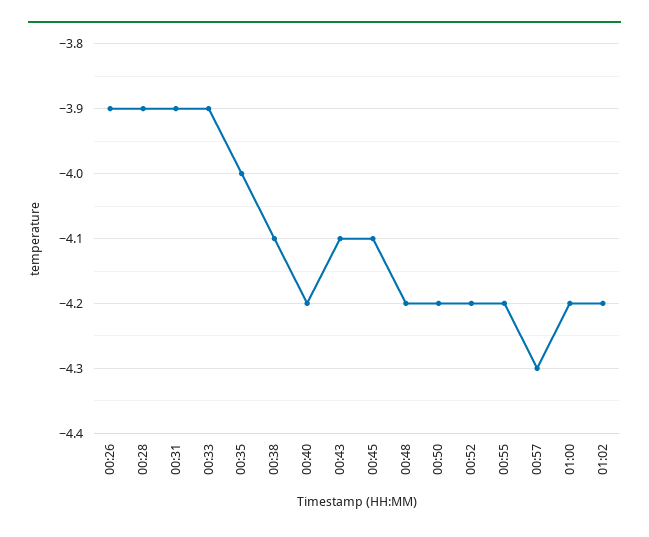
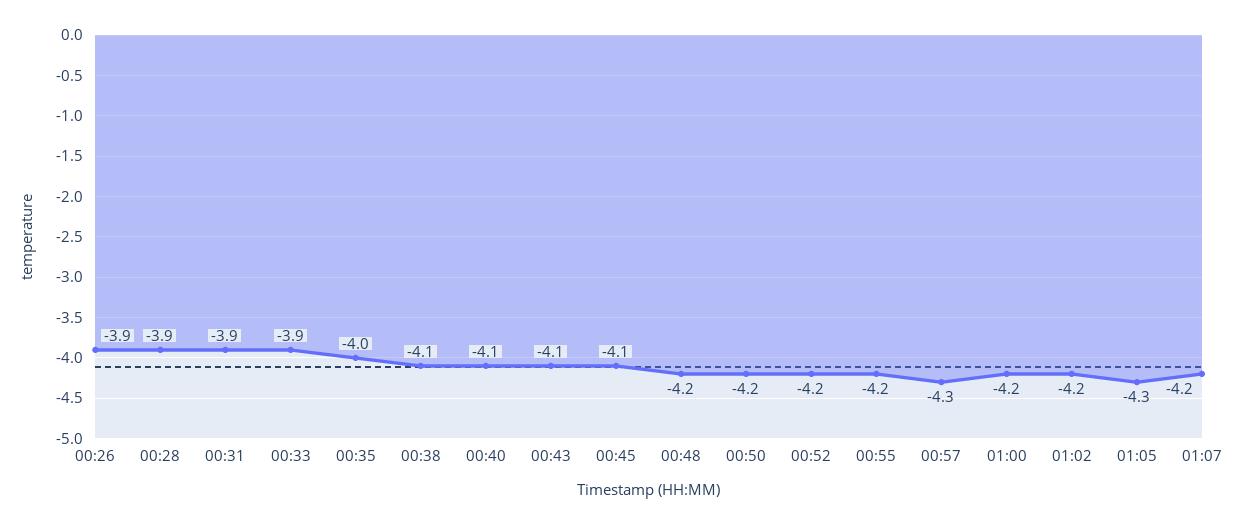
00:40: -4.2 -> -4.1
01:05: none -> -4.3
01:07: none -> -4.2

